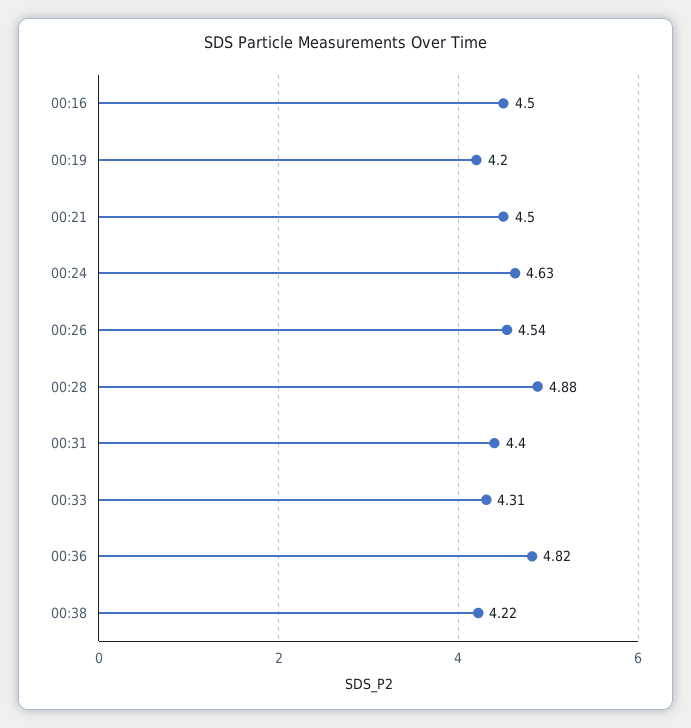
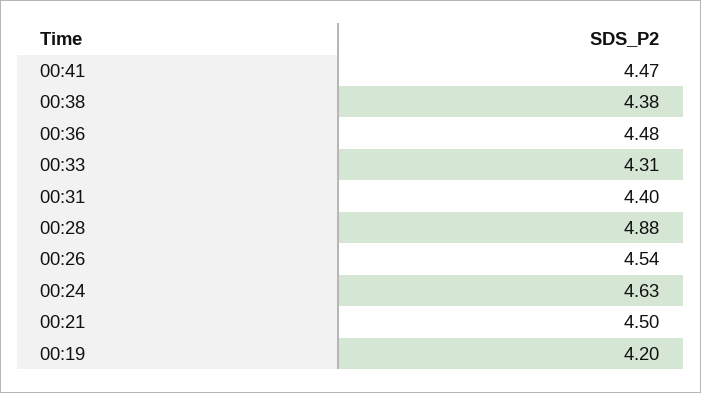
00:16: 4.5 -> none
00:36: 4.82 -> 4.48
00:38: 4.22 -> 4.38
00:41: none -> 4.47

